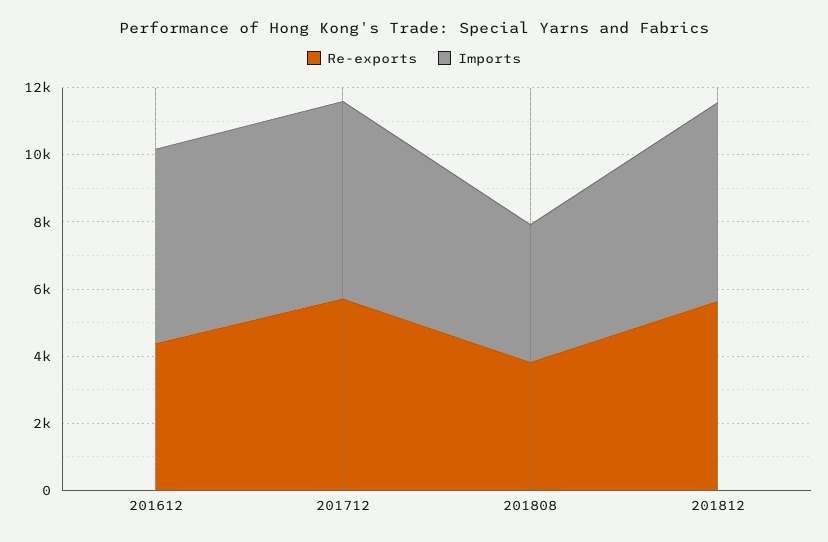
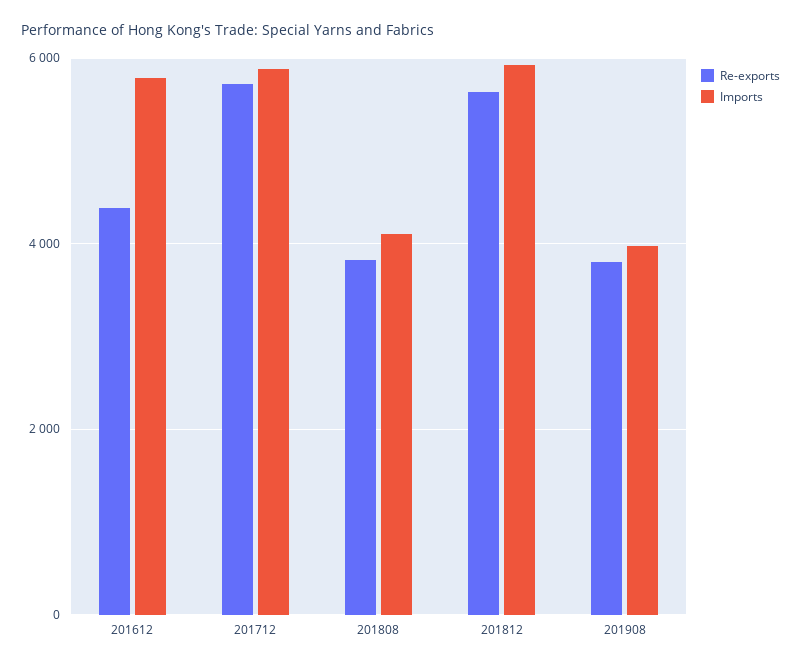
Re-exports, 201908: none -> 3800
Imports, 201908: none -> 4000

